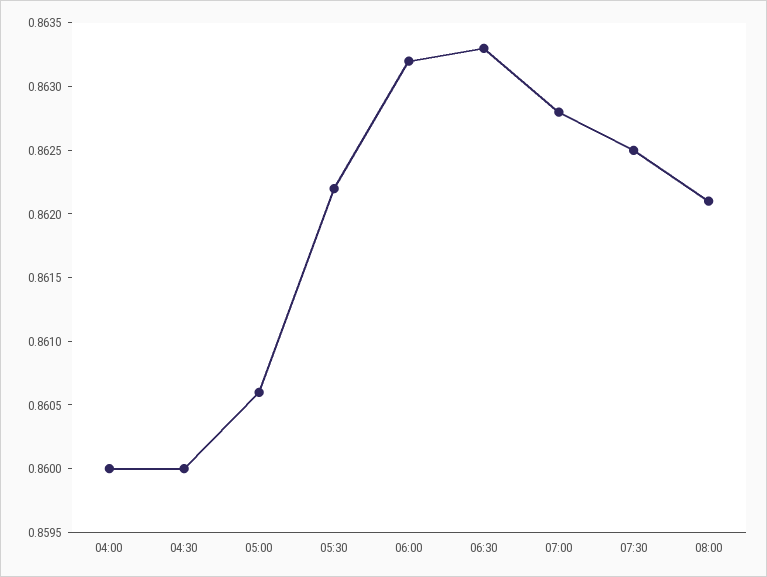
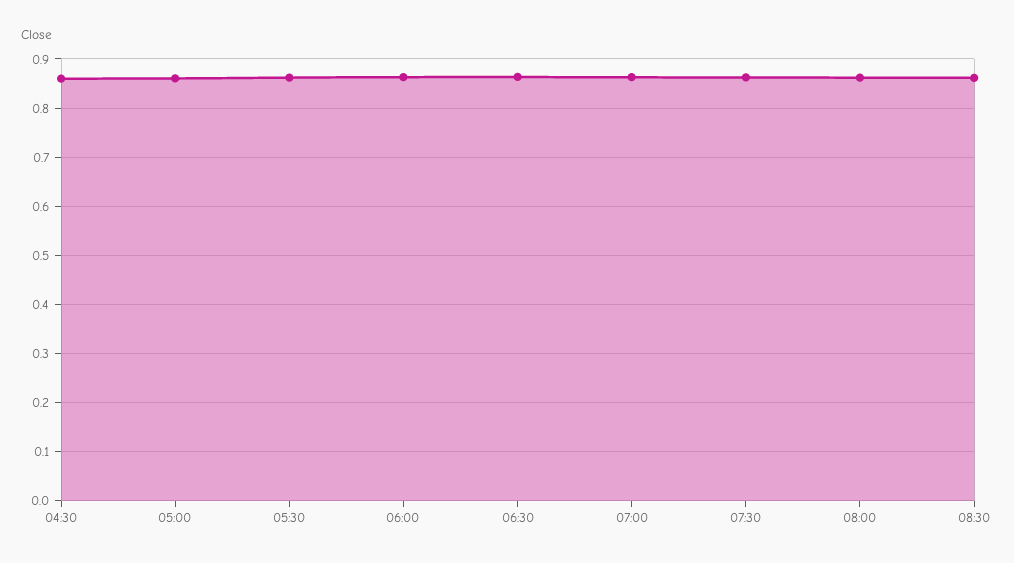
04:00: 0.86 -> none
08:30: none -> 0.86

